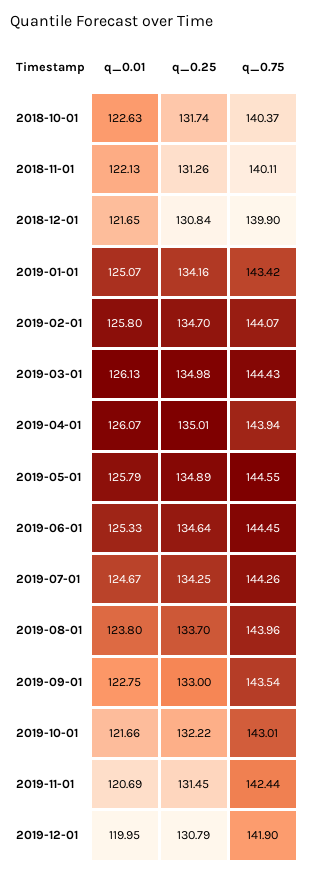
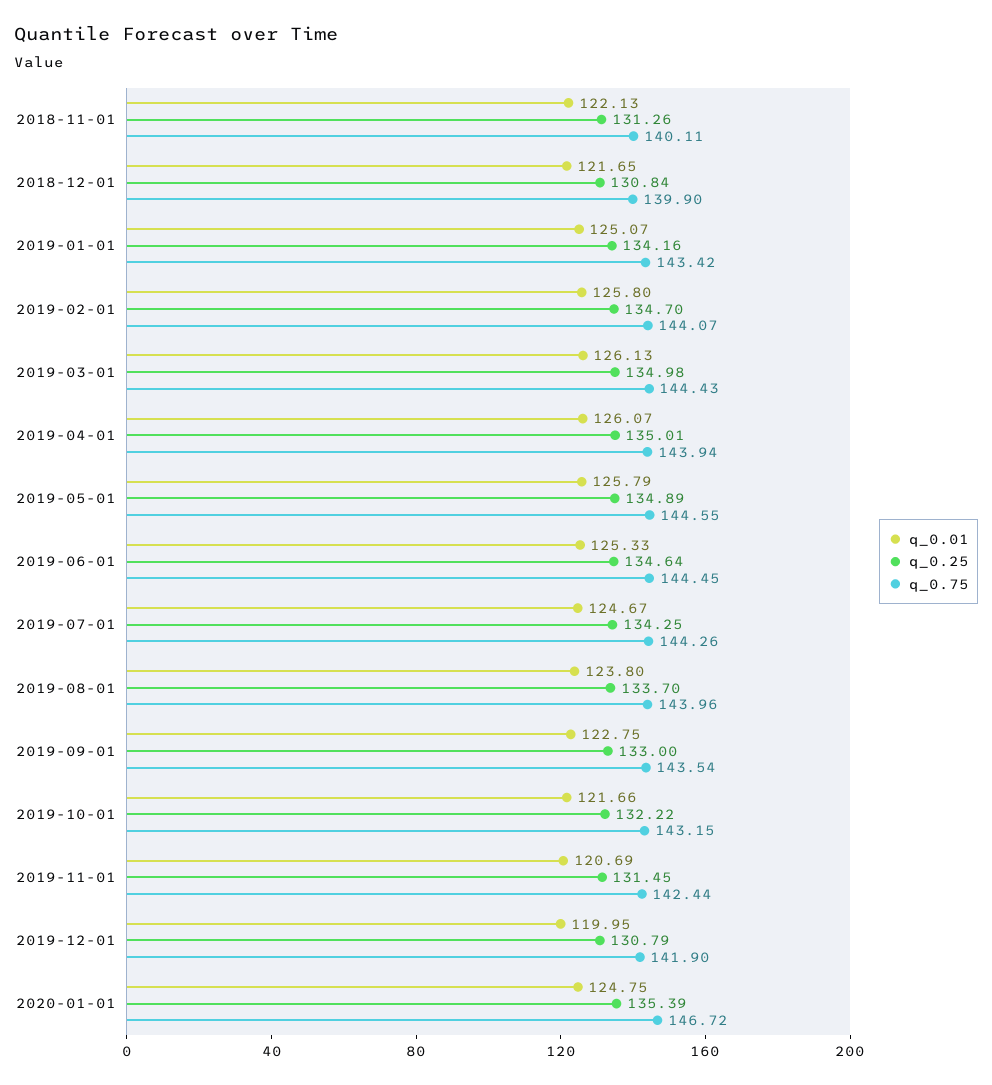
q_0.01, 2018-10-01: 122.63 -> none
q_0.25, 2018-10-01: 131.74 -> none
q_0.75, 2018-10-01: 140.37 -> none
q_0.75, 2019-10-01: 143.01 -> 143.15
q_0.01, 2020-01-01: none -> 124.75
q_0.25, 2020-01-01: none -> 135.39
q_0.75, 2020-01-01: none -> 146.72

